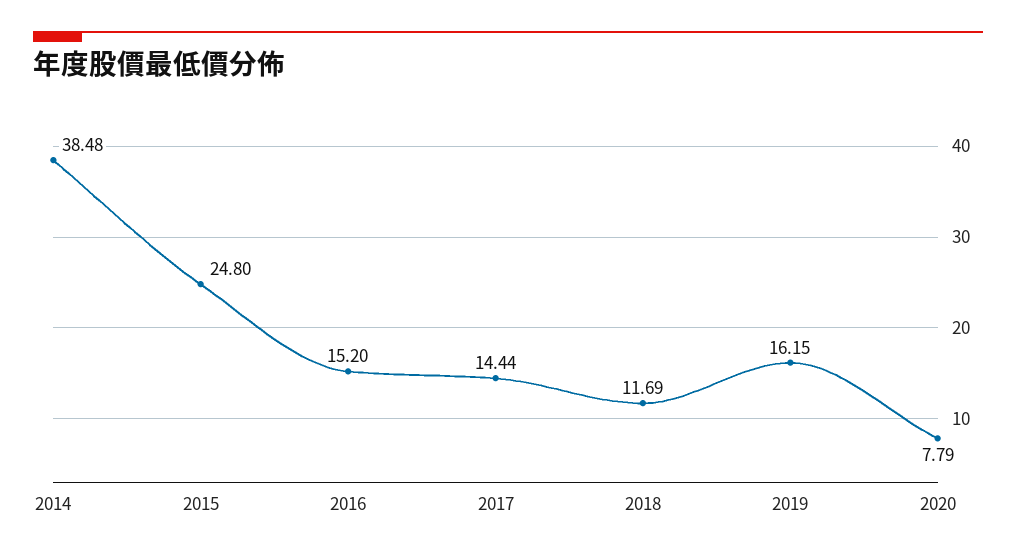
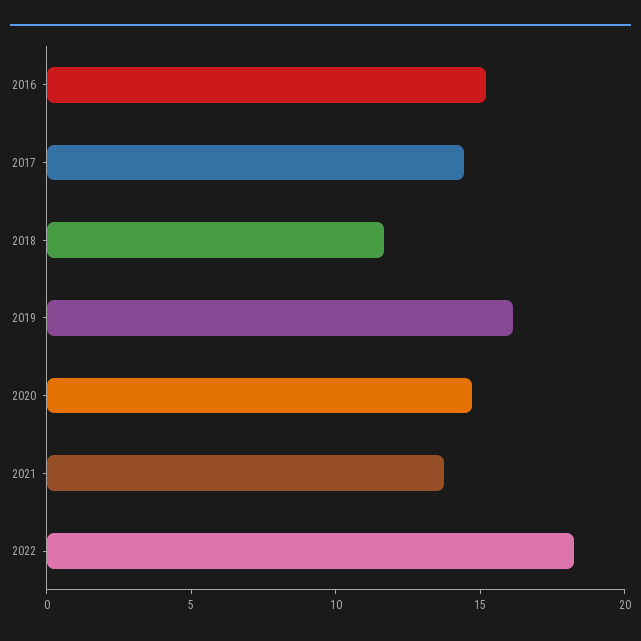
2014: 38.48 -> none
2015: 24.8 -> none
2020: 7.79 -> 15
2021: none -> 14
2022: none -> 18

